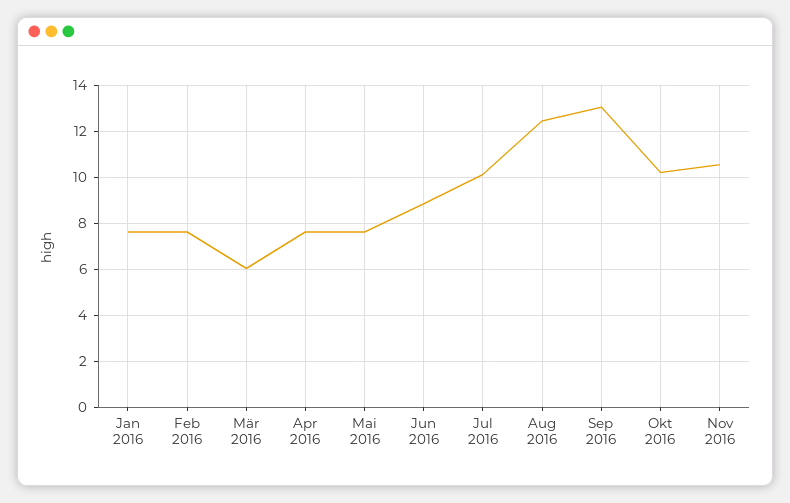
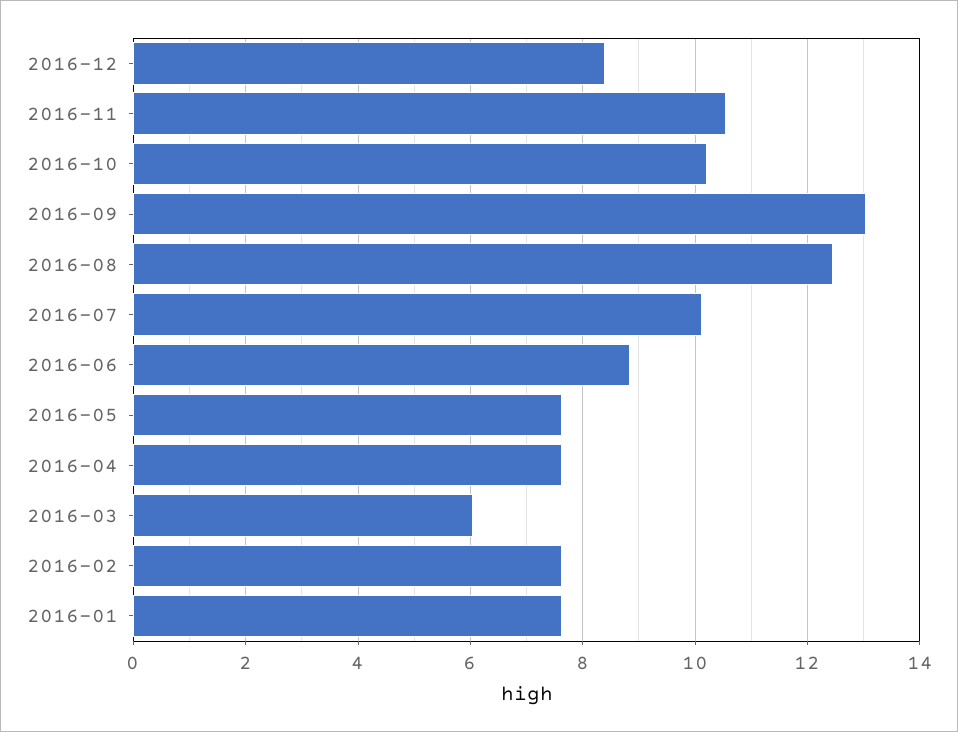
2016-12: none -> 8.4

